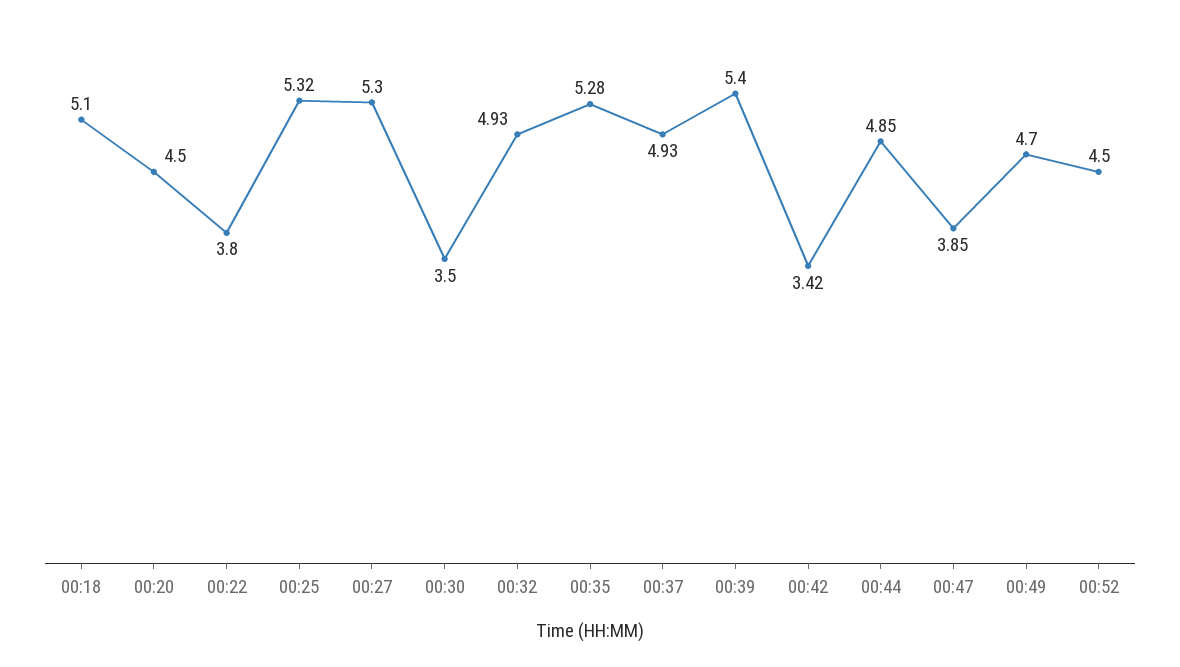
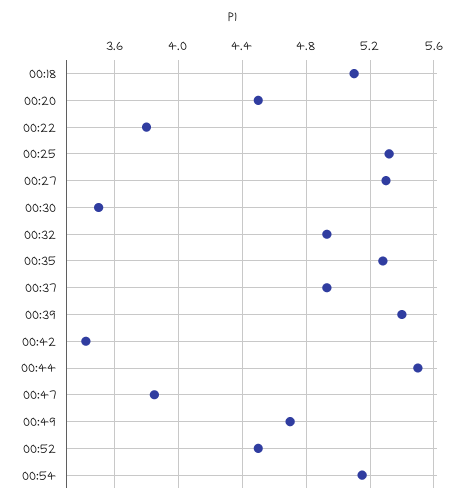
00:44: 4.85 -> 5.5
00:54: none -> 5.15

